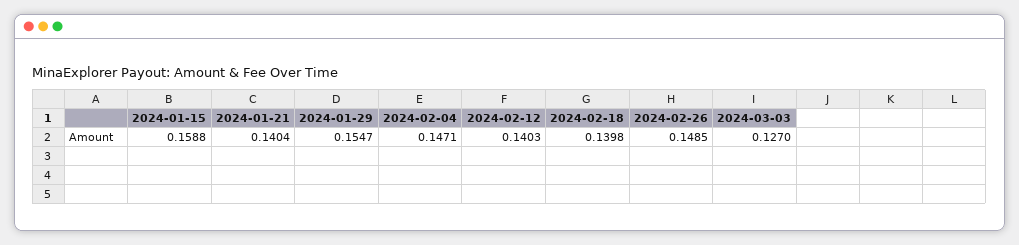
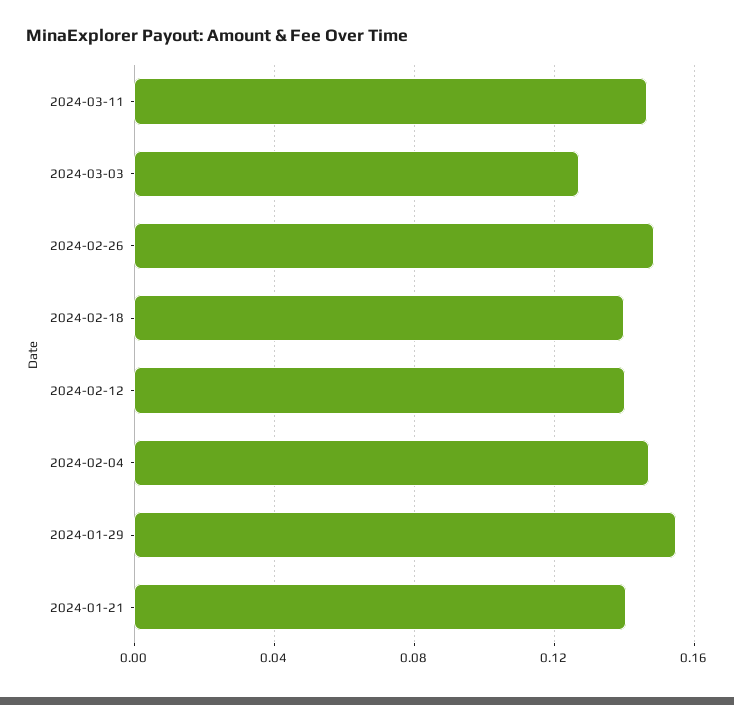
2024-01-15: 0.1588 -> none
2024-03-11: none -> 0.145

